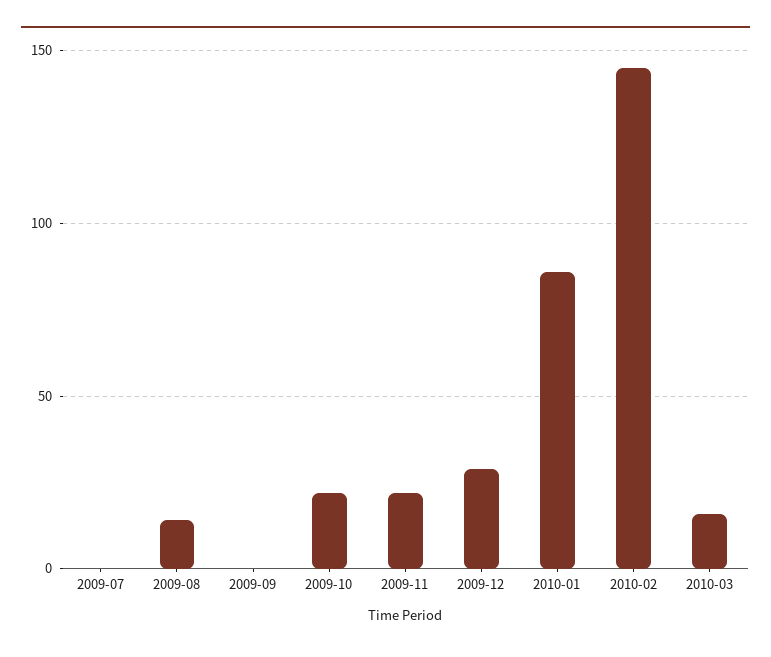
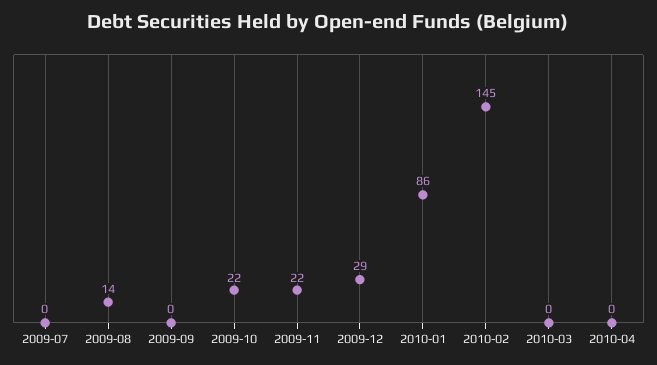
2010-03: 15 -> 0
2010-04: none -> 0

